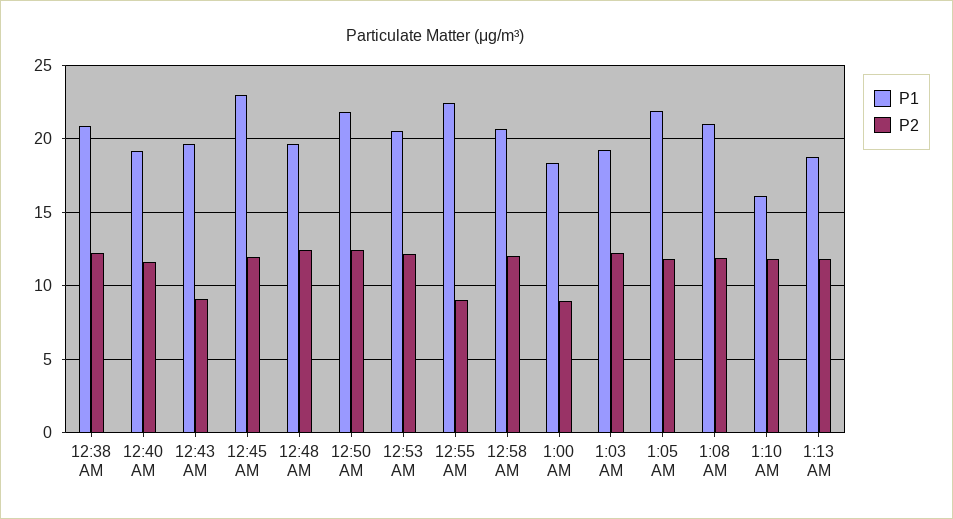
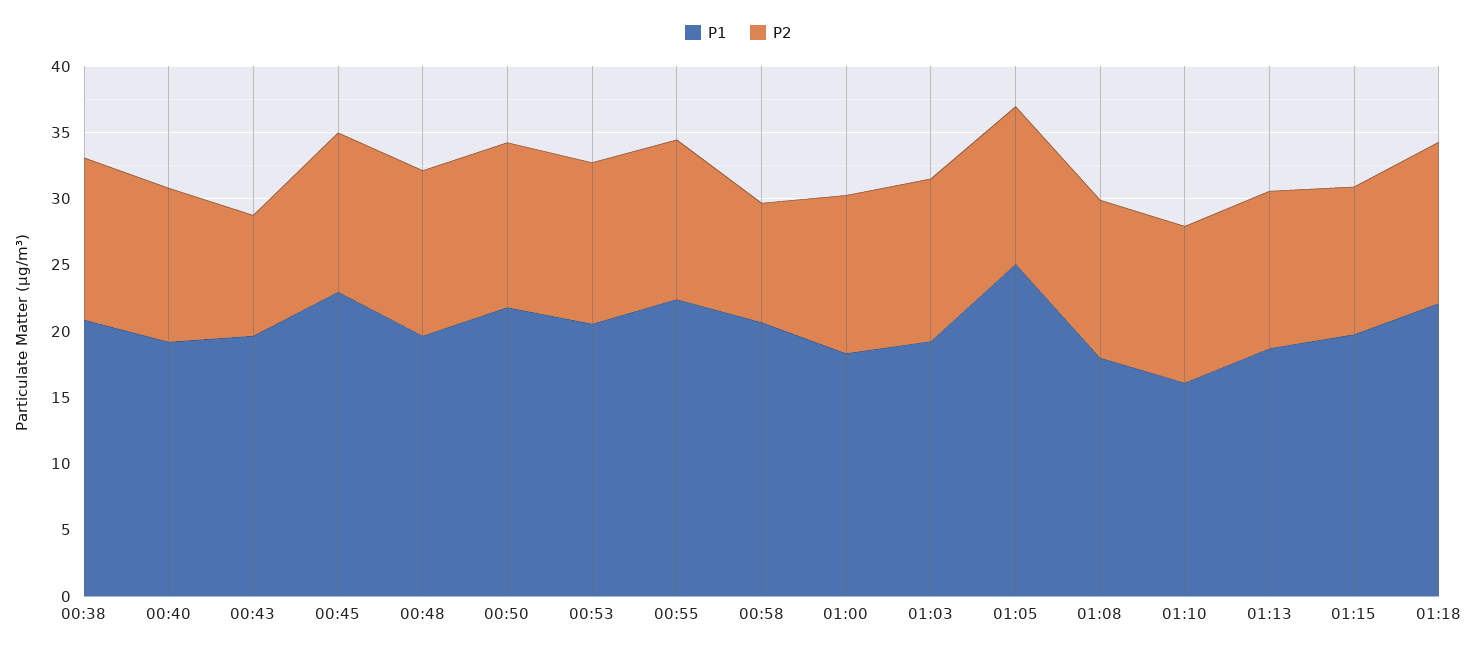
P2, 12:55 AM: 9 -> 12
P2, 12:58 AM: 12 -> 9
P2, 1:00 AM: 9 -> 12
P1, 1:05 AM: 22 -> 25
P1, 1:08 AM: 21 -> 18
P1, 01:15: none -> 20
P2, 01:15: none -> 11
P1, 01:18: none -> 22
P2, 01:18: none -> 12

